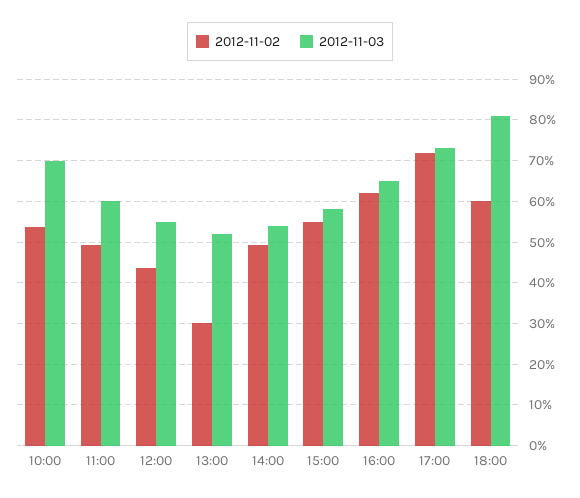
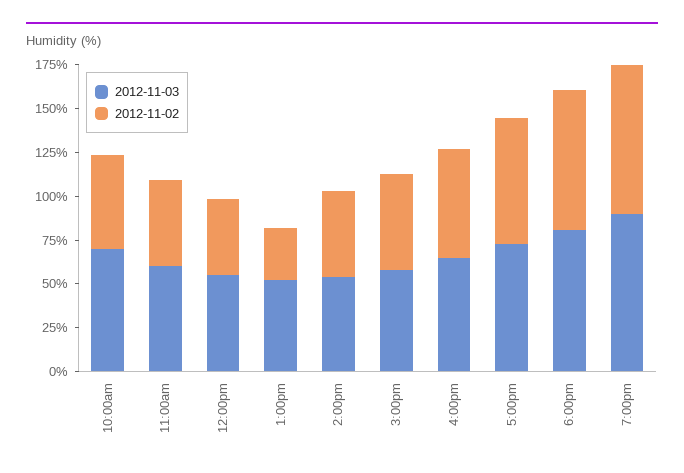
2012-11-02, 18:00: 60 -> 80
2012-11-03, 7:00pm: none -> 90
2012-11-02, 7:00pm: none -> 85

